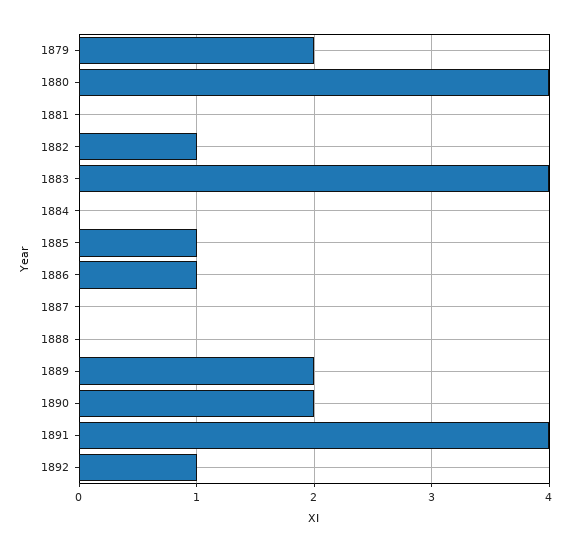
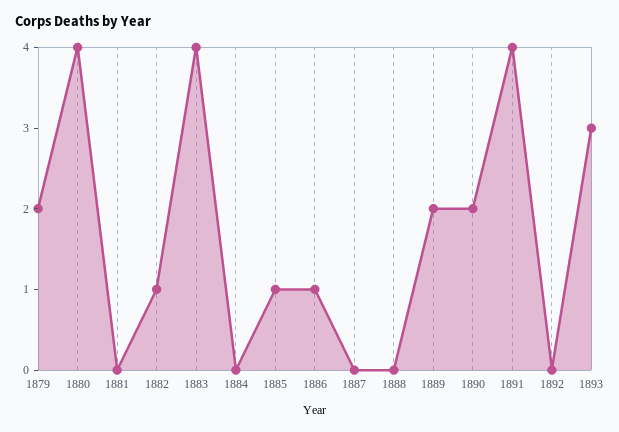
1892: 1 -> 0
1893: none -> 3

